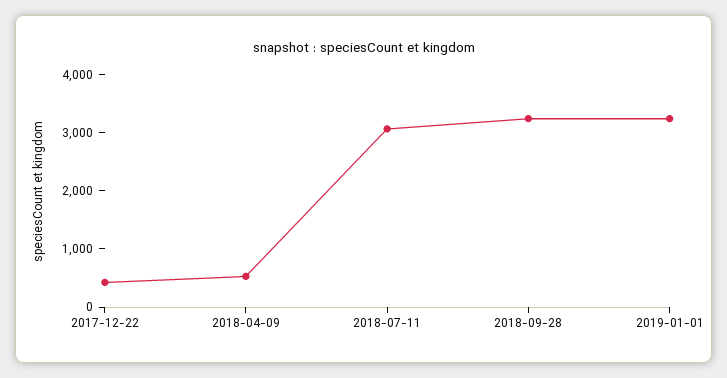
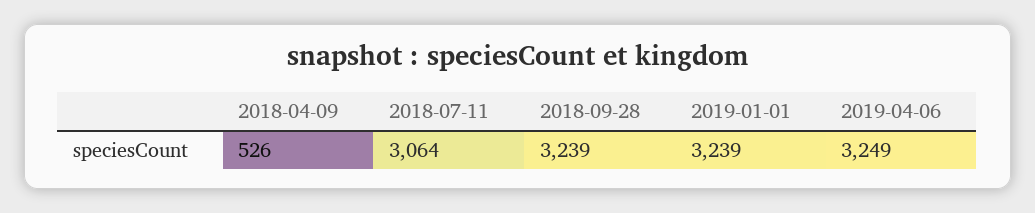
2017-12-22: 400 -> none
2019-04-06: none -> 3249

